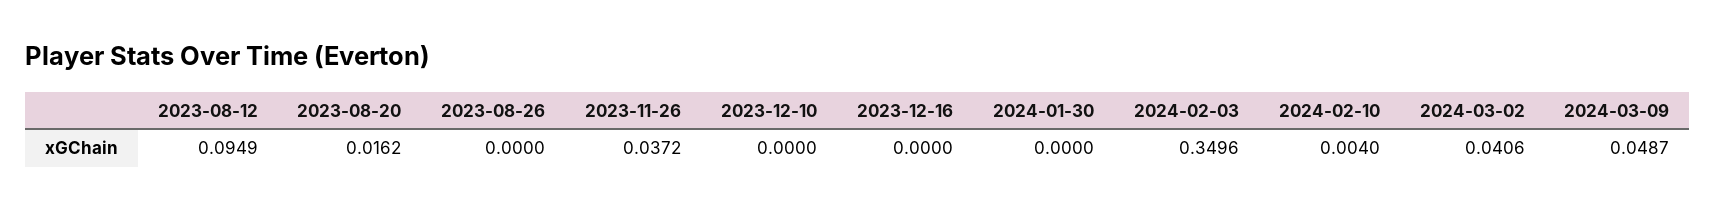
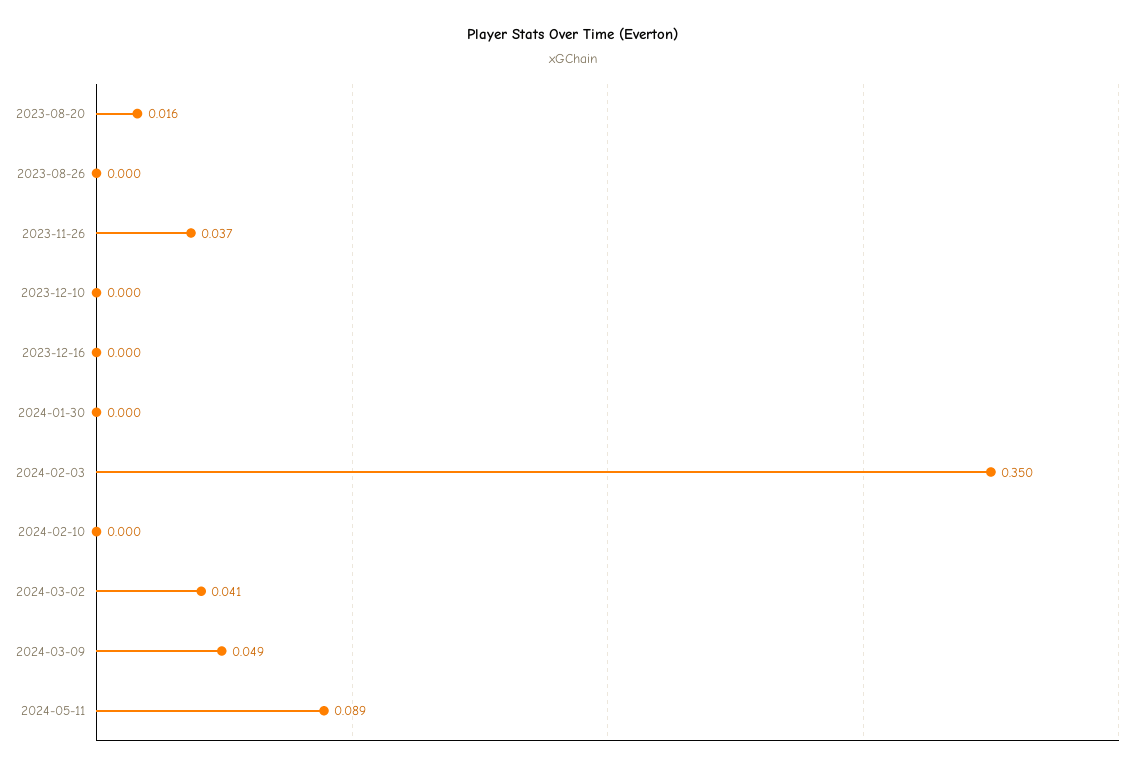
2023-08-12: 0.0949 -> none
2024-02-10: 0.004 -> 0
2024-05-11: none -> 0.089

